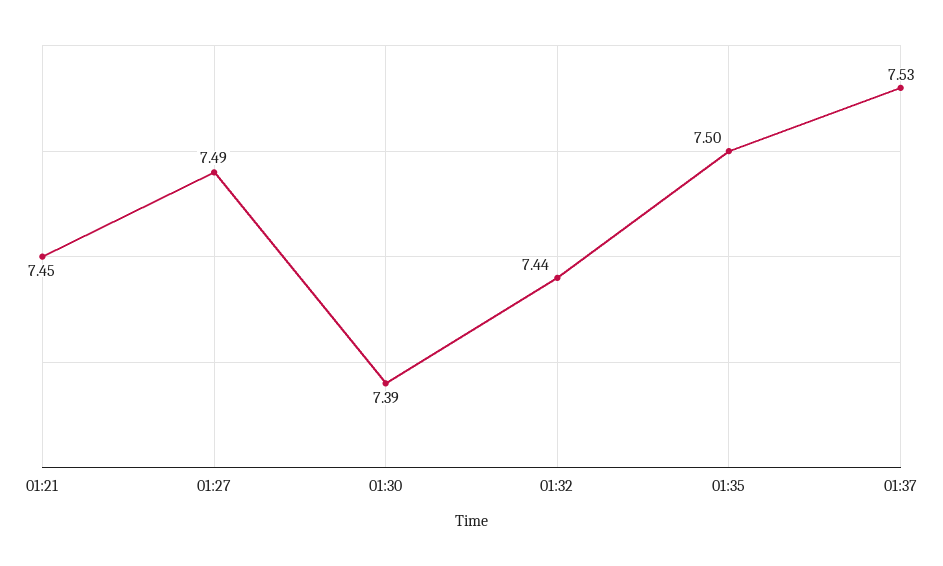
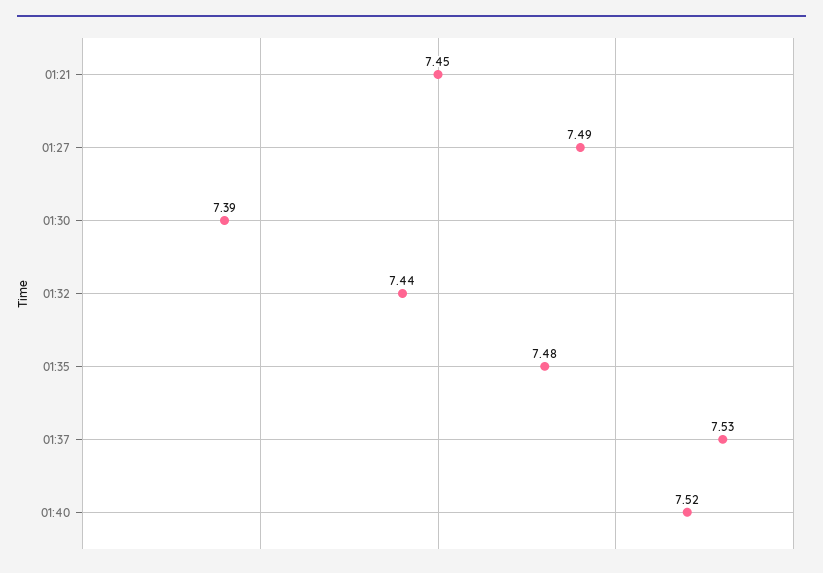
01:35: 7.5 -> 7.48
01:40: none -> 7.52

